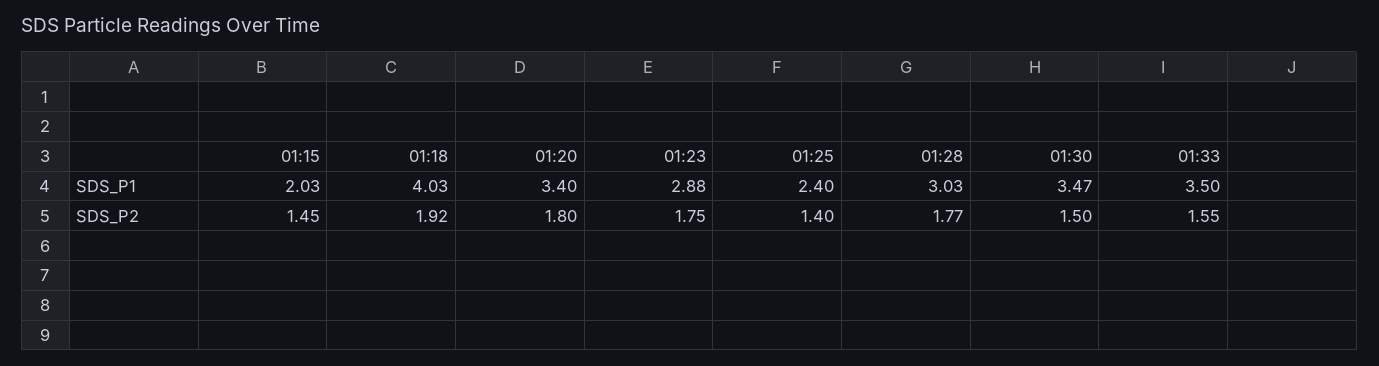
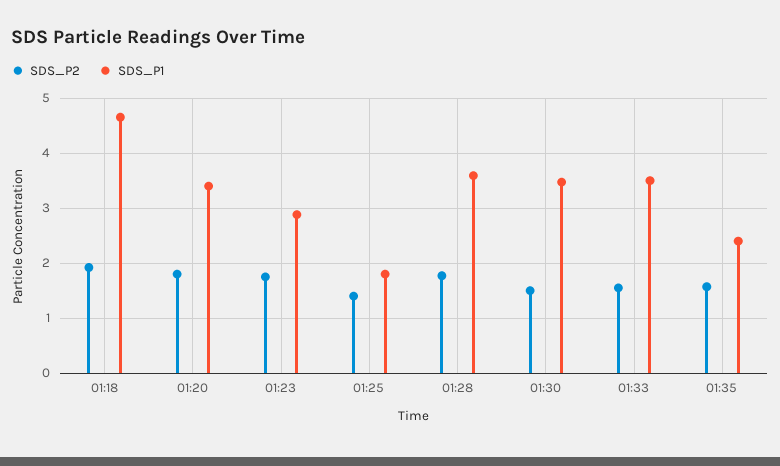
SDS_P1, 01:15: 2.03 -> none
SDS_P1, 01:18: 4.03 -> 4.6
SDS_P1, 01:25: 2.4 -> 1.8
SDS_P1, 01:28: 3.03 -> 3.6
SDS_P2, 01:15: 1.45 -> none
SDS_P2, 01:35: none -> 1.6
SDS_P1, 01:35: none -> 2.4

